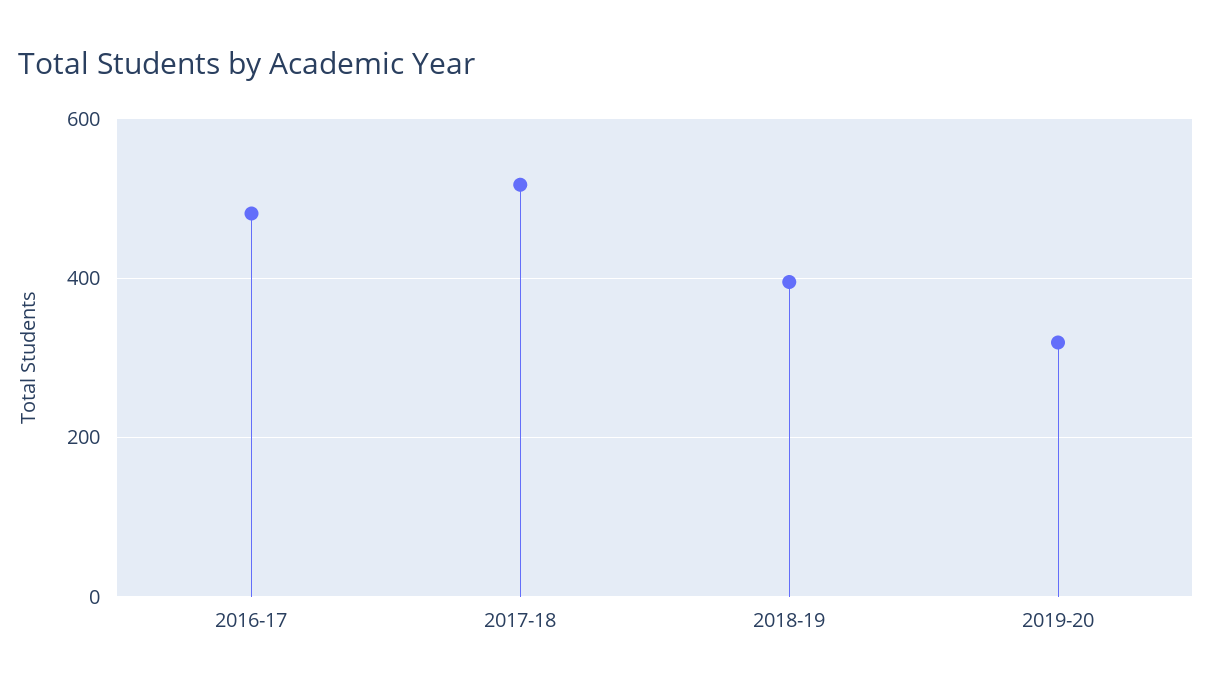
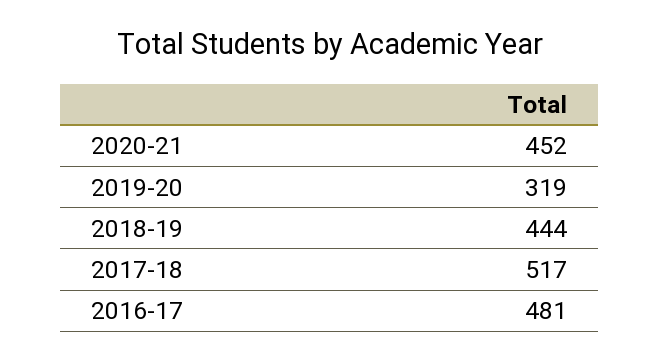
2018-19: 400 -> 444
2020-21: none -> 452

